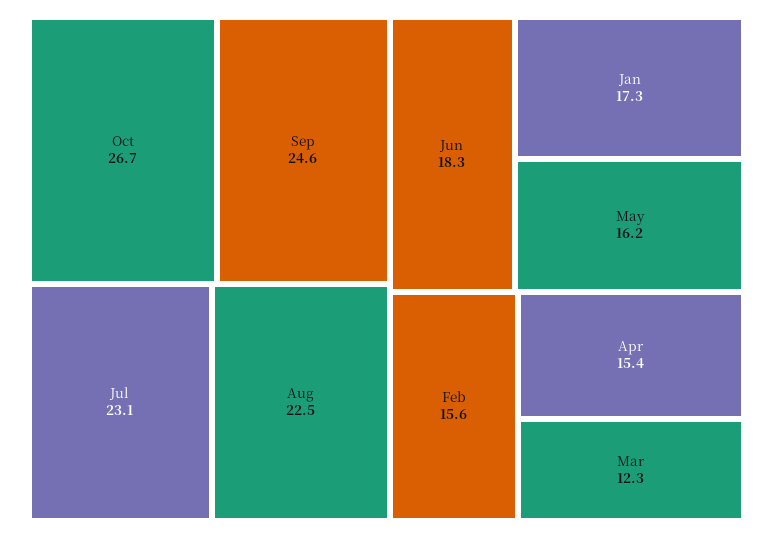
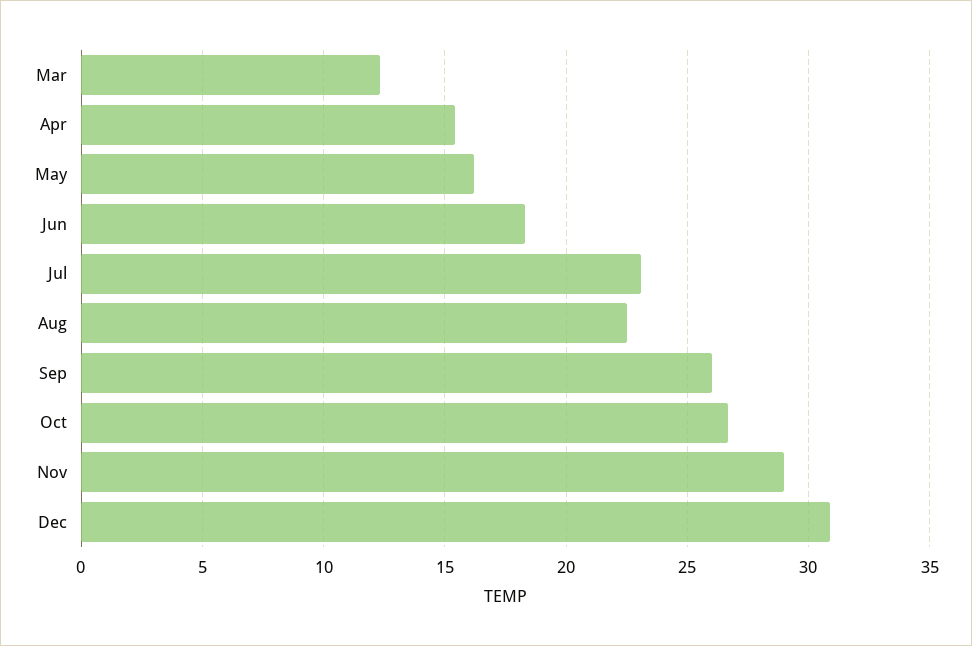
Sep: 24.6 -> 26
Jan: 17.3 -> none
Feb: 15.6 -> none
Nov: none -> 29
Dec: none -> 31

